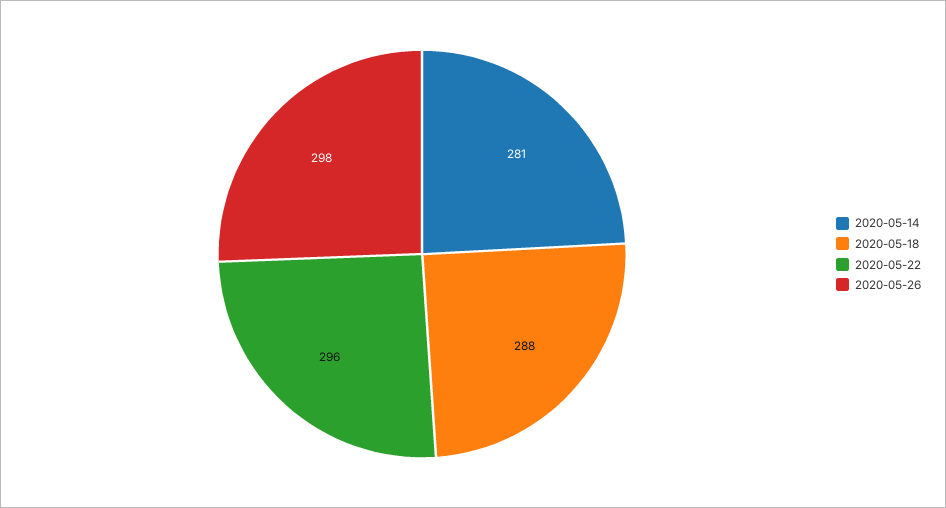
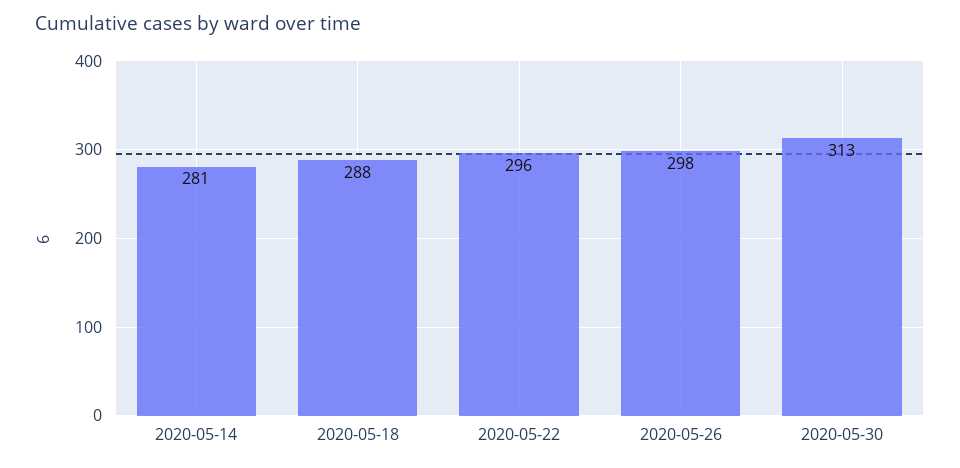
2020-05-30: none -> 313

